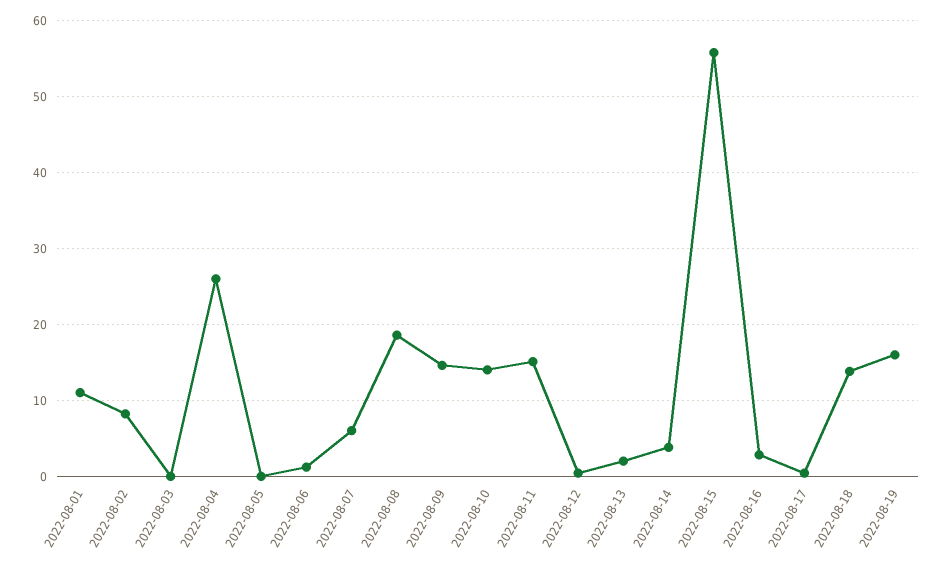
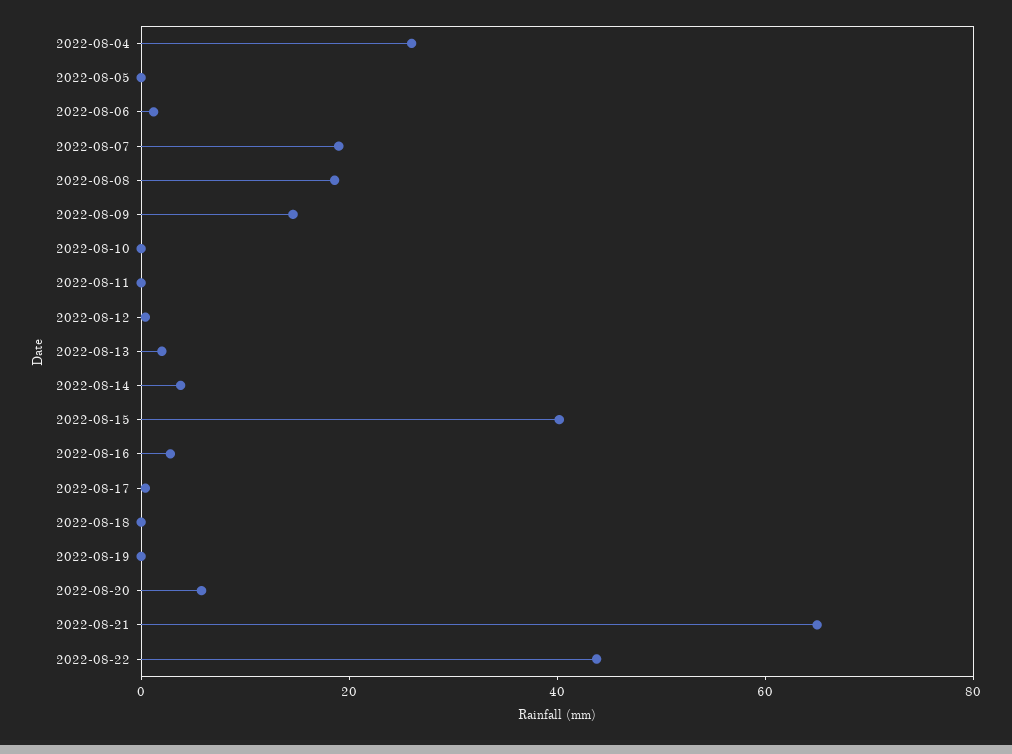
2022-08-01: 11 -> none
2022-08-02: 8 -> none
2022-08-03: 0 -> none
2022-08-07: 6 -> 20
2022-08-10: 14 -> 0
2022-08-11: 15 -> 0
2022-08-15: 56 -> 40
2022-08-18: 14 -> 0
2022-08-19: 16 -> 0
2022-08-20: none -> 5
2022-08-21: none -> 65
2022-08-22: none -> 45

